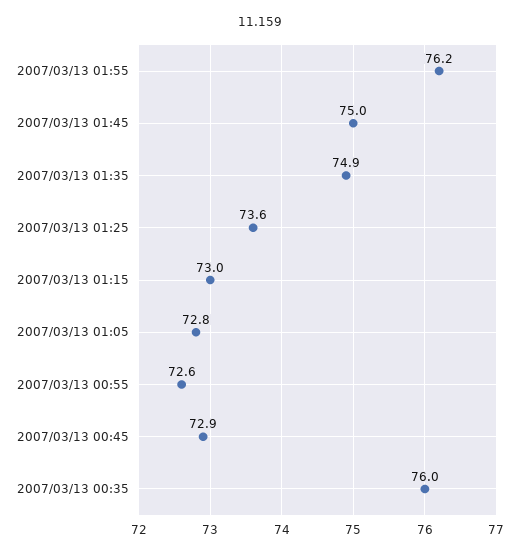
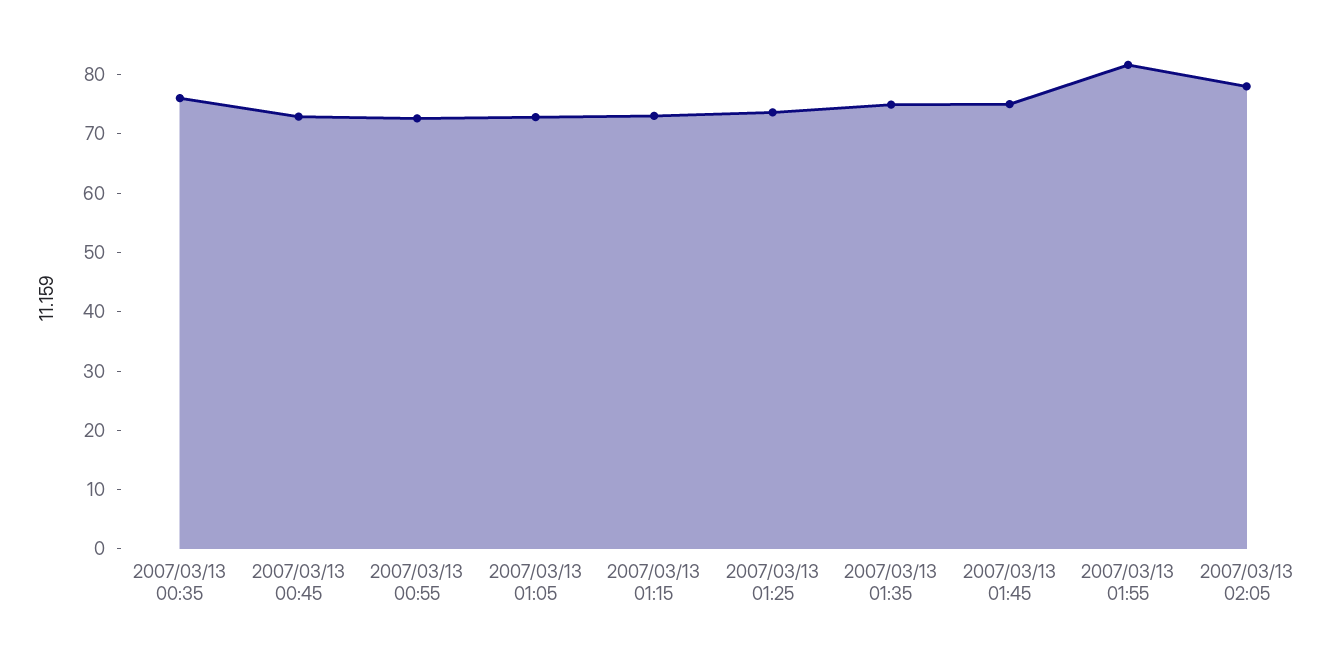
2007/03/13 01:55: 76.2 -> 82
2007/03/13 02:05: none -> 78

